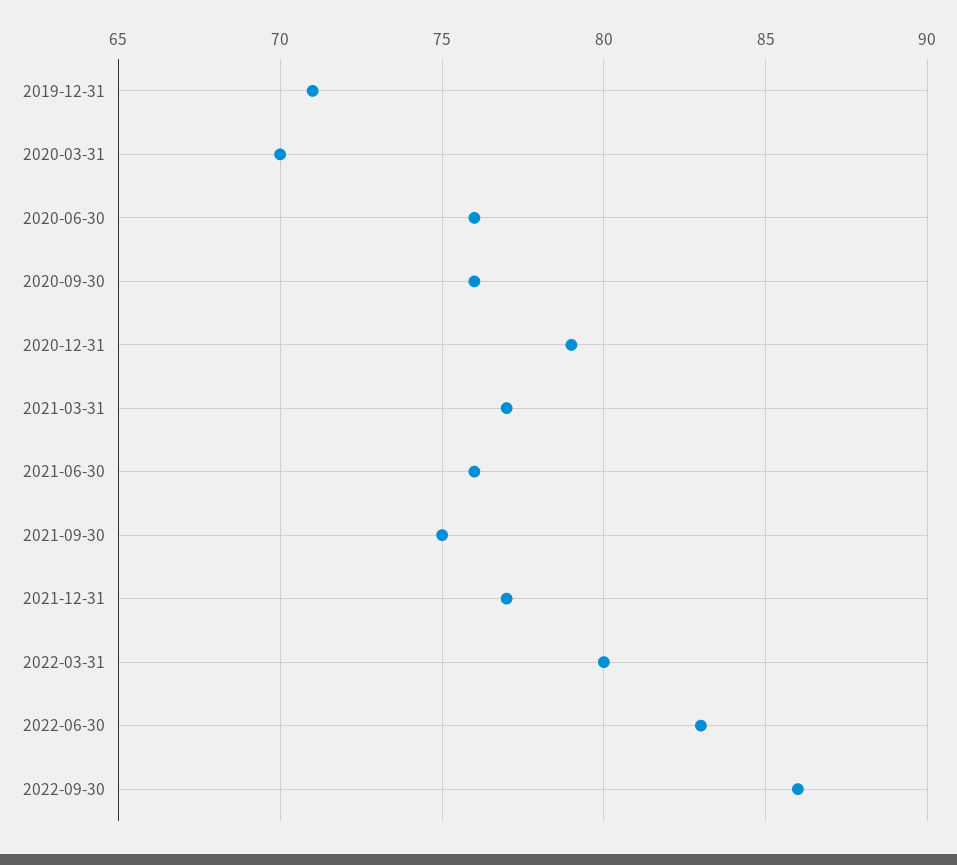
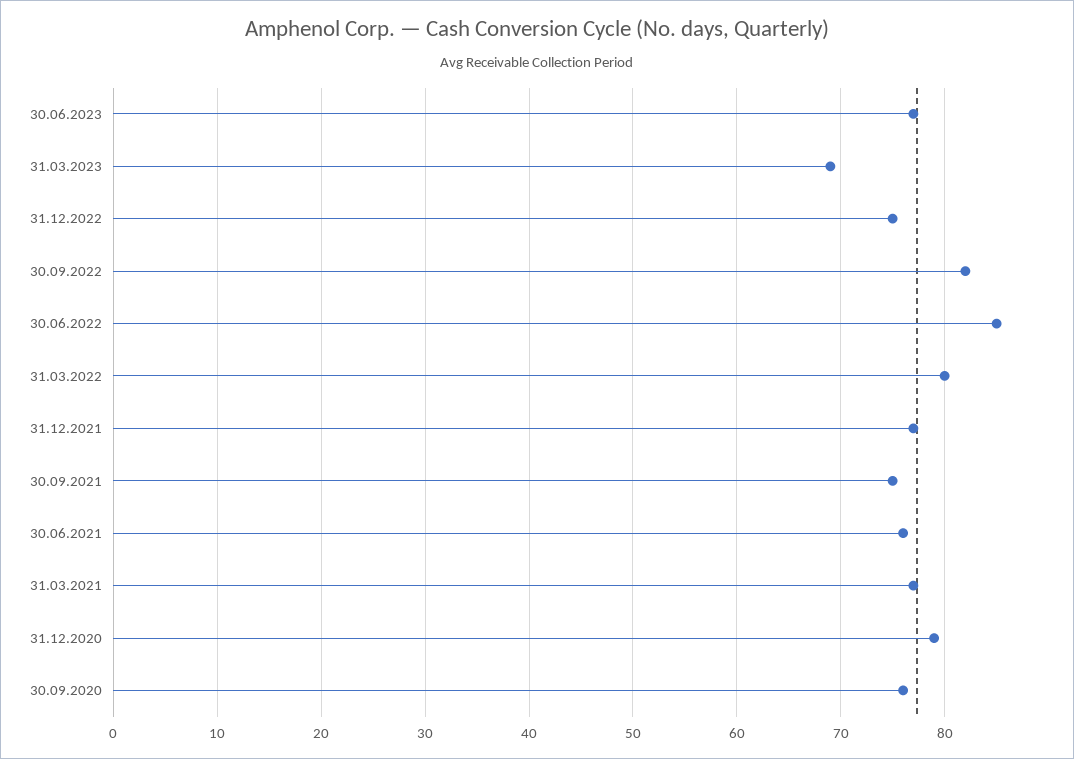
2019-12-31: 71 -> none
2020-03-31: 70 -> none
2020-06-30: 76 -> none
2022-06-30: 83 -> 85
2022-09-30: 86 -> 82
30.06.2023: none -> 77
31.03.2023: none -> 69
31.12.2022: none -> 75

